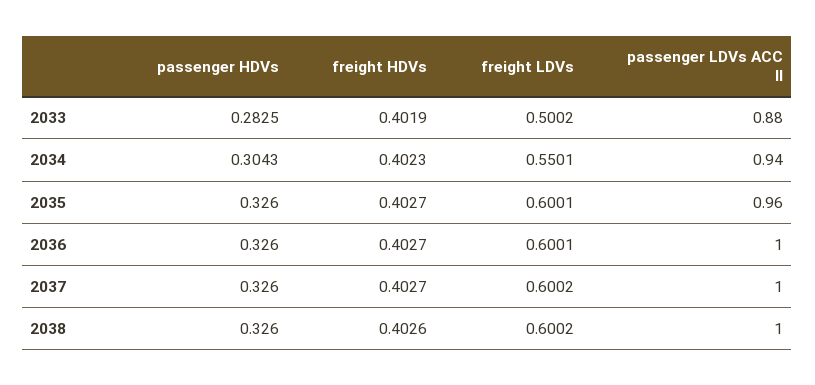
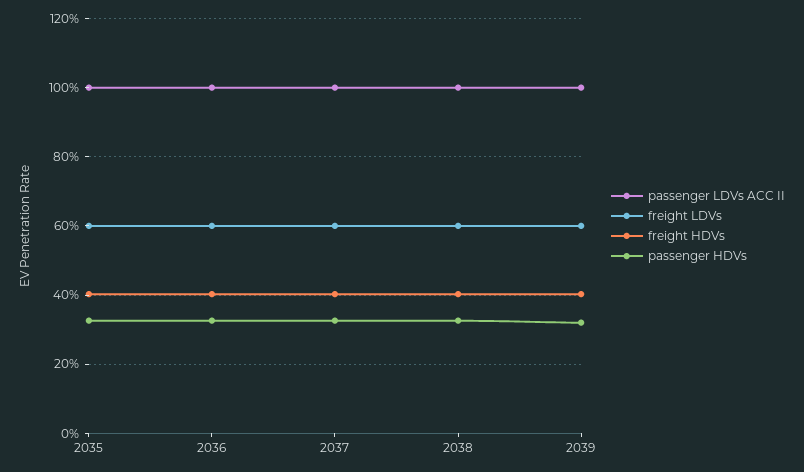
passenger HDVs, 2033: 0.2825 -> none
freight HDVs, 2033: 0.4019 -> none
freight LDVs, 2033: 0.5002 -> none
passenger LDVs ACC II, 2033: 0.88 -> none
passenger HDVs, 2034: 0.3043 -> none
freight HDVs, 2034: 0.4023 -> none
freight LDVs, 2034: 0.5501 -> none
passenger LDVs ACC II, 2034: 0.94 -> none
passenger LDVs ACC II, 2035: 0.96 -> 1
passenger LDVs ACC II, 2039: none -> 1
freight LDVs, 2039: none -> 0.6
freight HDVs, 2039: none -> 0.4
passenger HDVs, 2039: none -> 0.32

